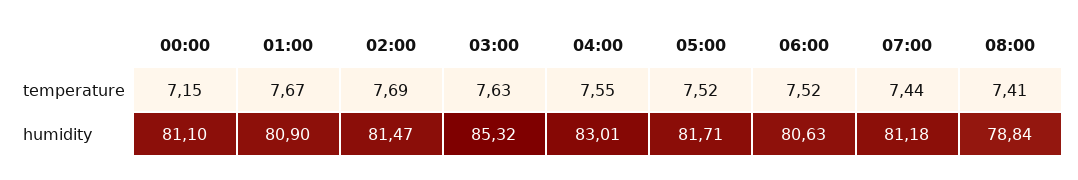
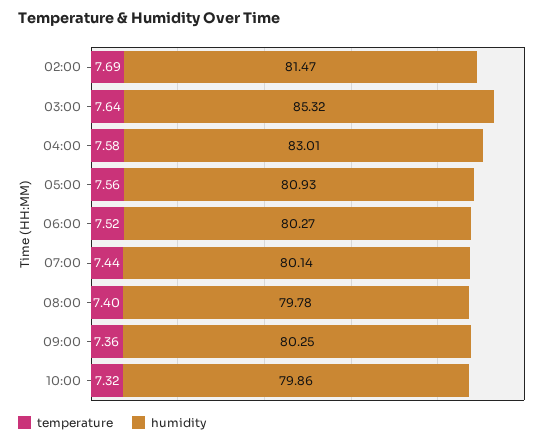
temperature, 00:00: 7.15 -> none
temperature, 01:00: 7.67 -> none
temperature, 03:00: 7.63 -> 7.64
temperature, 04:00: 7.55 -> 7.58
temperature, 05:00: 7.52 -> 7.56
temperature, 08:00: 7.41 -> 7.4
humidity, 00:00: 81.1 -> none
humidity, 01:00: 80.9 -> none
humidity, 05:00: 81.71 -> 80.93
humidity, 06:00: 80.63 -> 80.27
humidity, 07:00: 81.18 -> 80.14
humidity, 08:00: 78.84 -> 79.78
temperature, 09:00: none -> 7.36
humidity, 09:00: none -> 80.25
temperature, 10:00: none -> 7.32
humidity, 10:00: none -> 79.86

